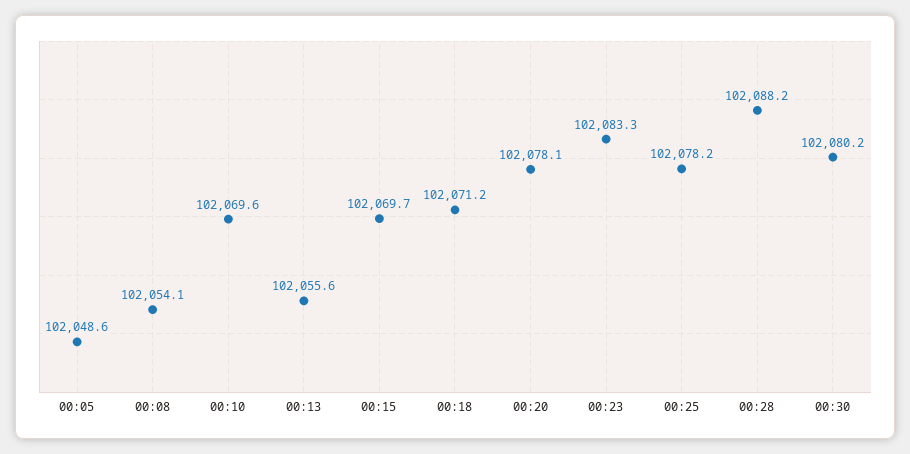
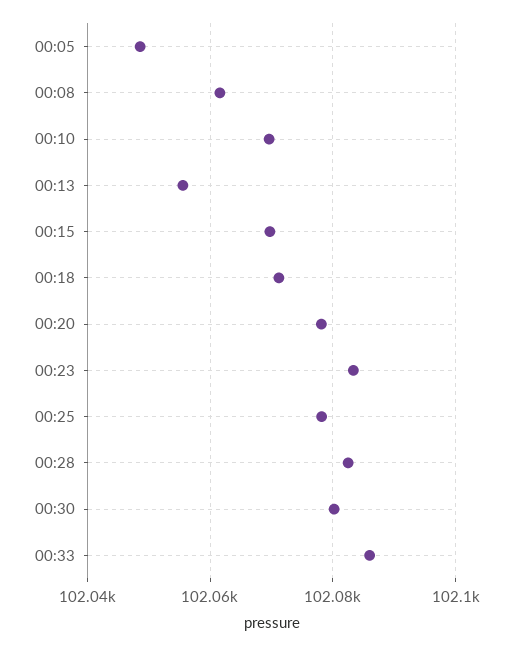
00:08: 102054.1 -> 102062
00:28: 102088.2 -> 102082
00:33: none -> 102086

